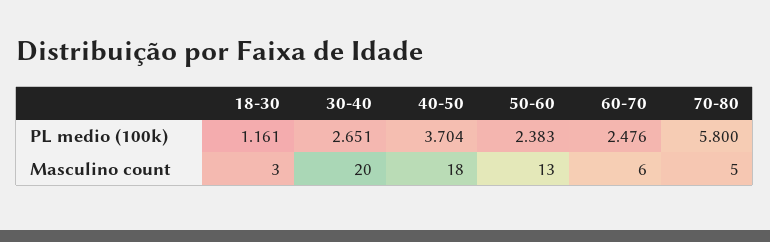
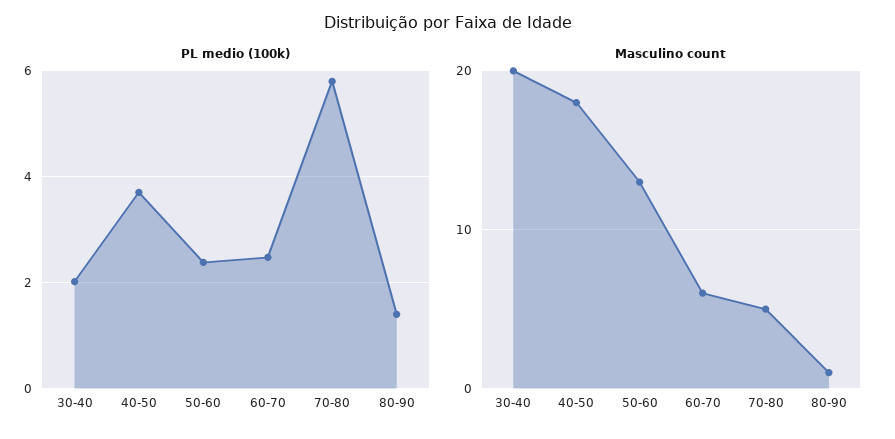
PL medio (100k), 18-30: 1.161 -> none
PL medio (100k), 30-40: 2.651 -> 2
Masculino count, 18-30: 3 -> none
PL medio (100k), 80-90: none -> 1.4
Masculino count, 80-90: none -> 1

